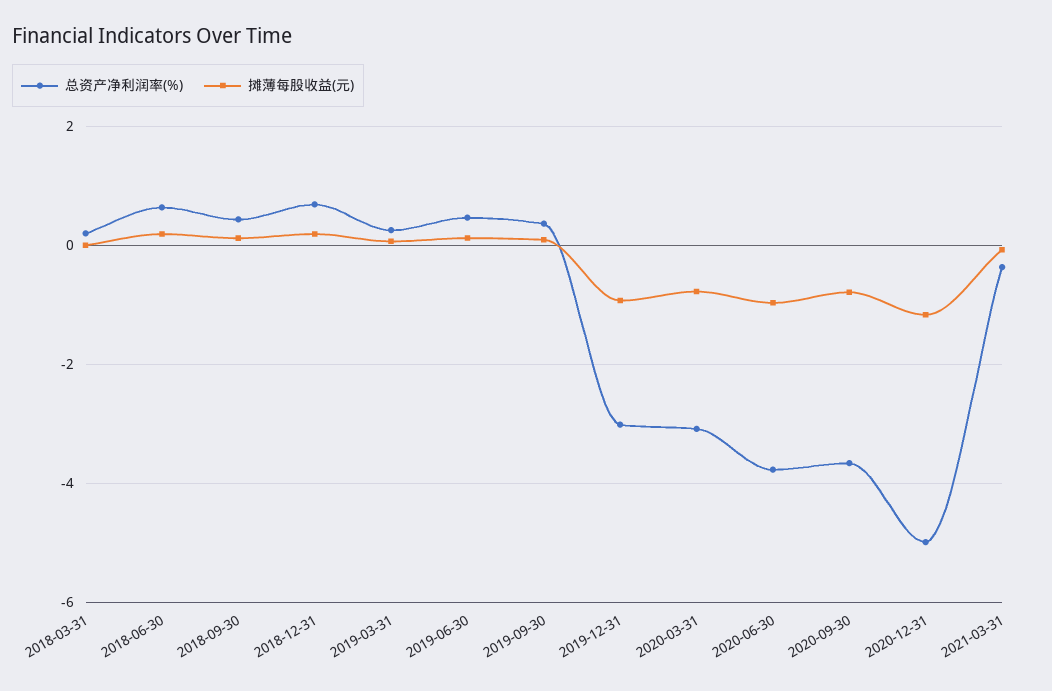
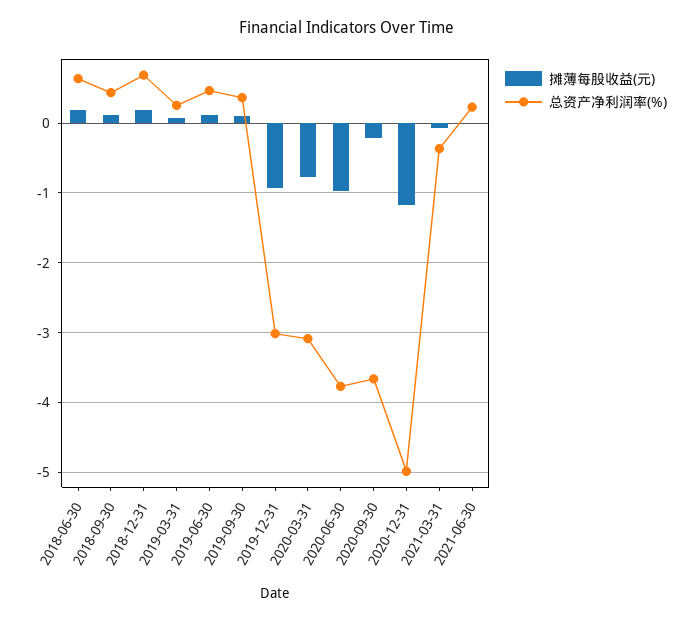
总资产净利润率(%), 2018-03-31: 0.2 -> none
摊薄每股收益(元), 2018-03-31: 0 -> none
摊薄每股收益(元), 2020-09-30: -0.8 -> -0.2
摊薄每股收益(元), 2021-06-30: none -> 0
总资产净利润率(%), 2021-06-30: none -> 0.2

